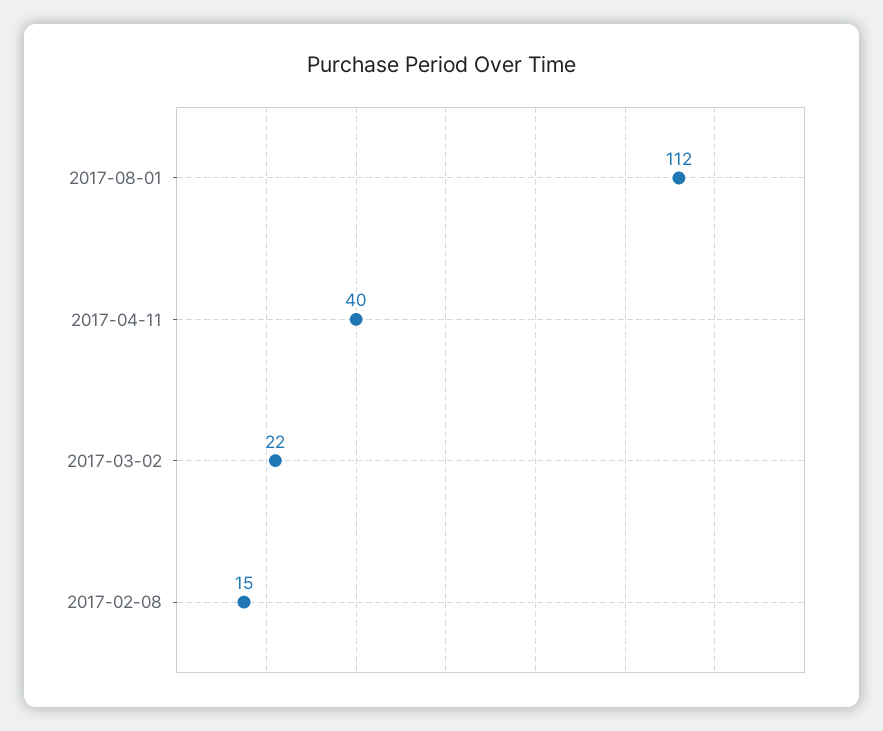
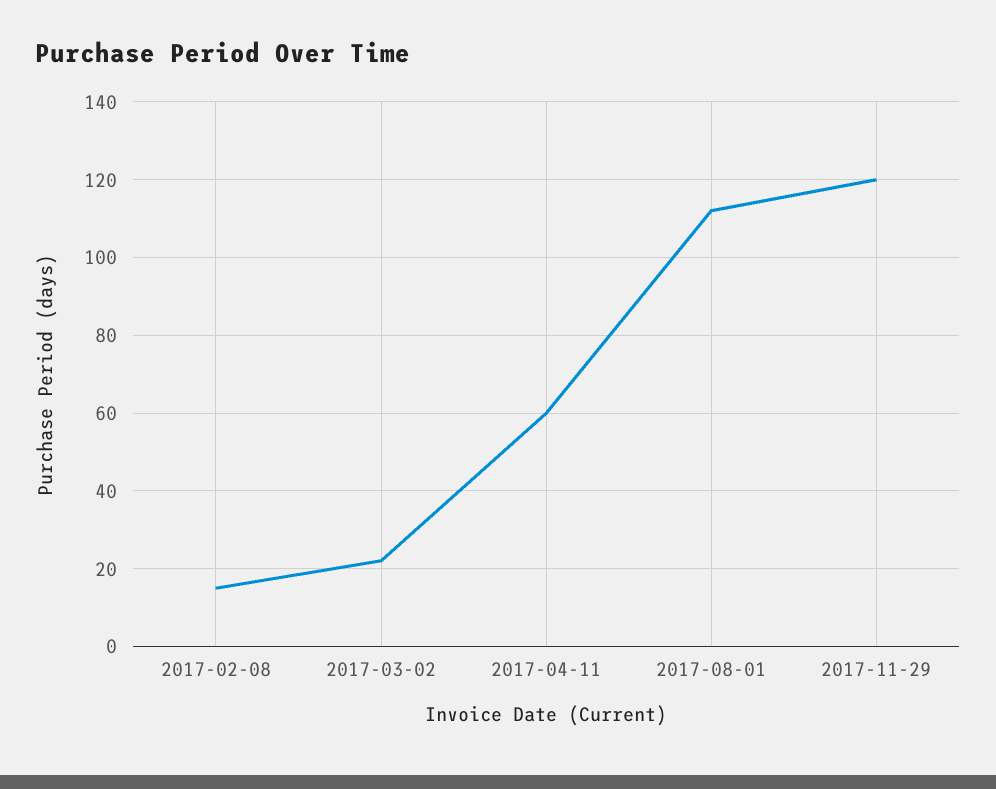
2017-04-11: 40 -> 60
2017-11-29: none -> 120

